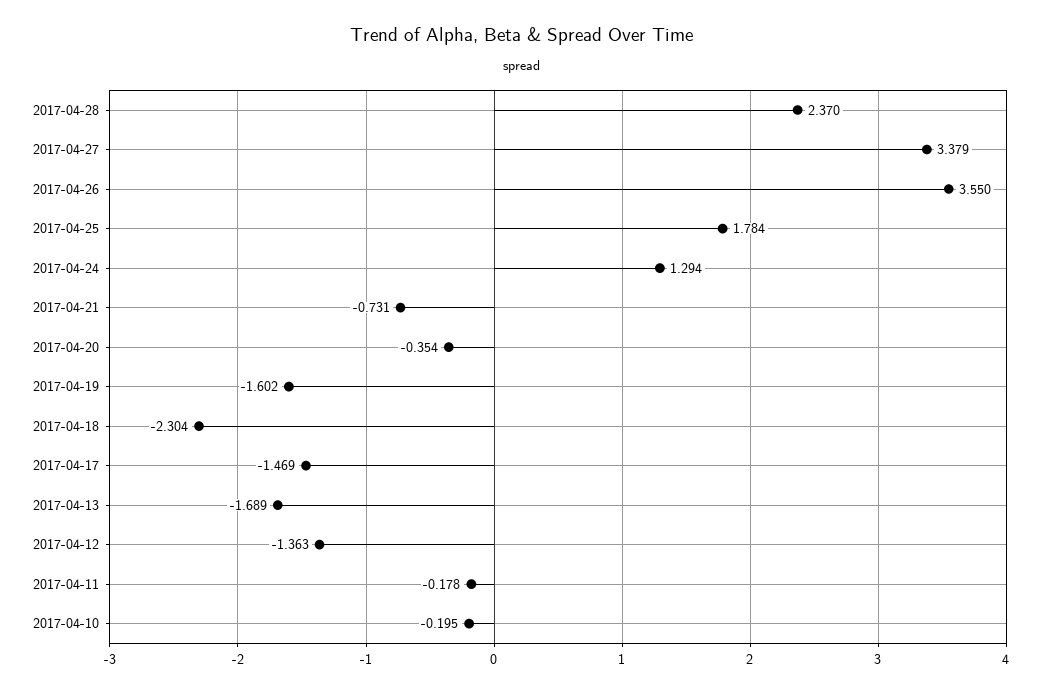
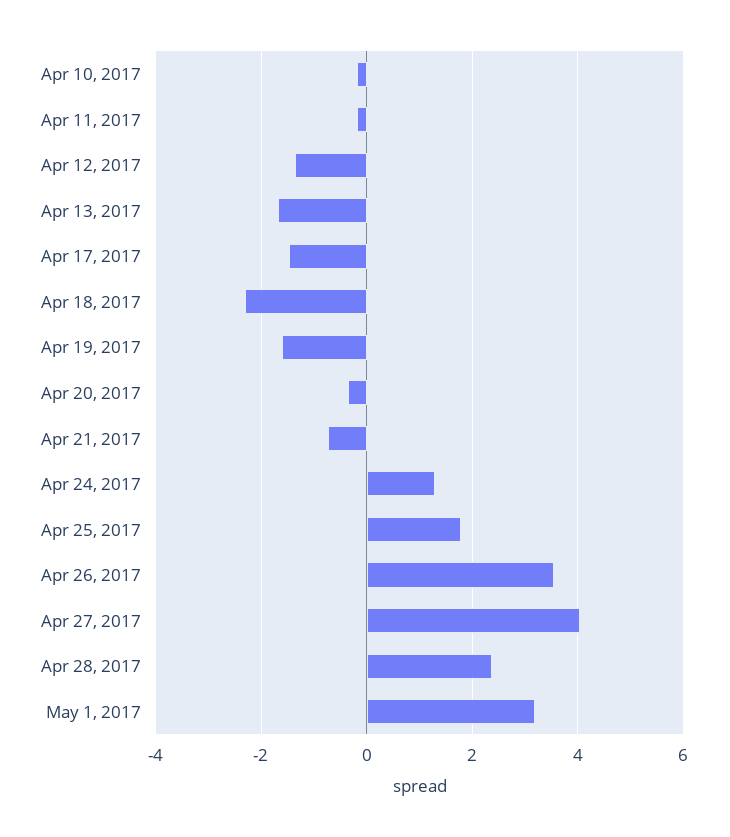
2017-04-27: 3.379 -> 4
May 1, 2017: none -> 3.2

